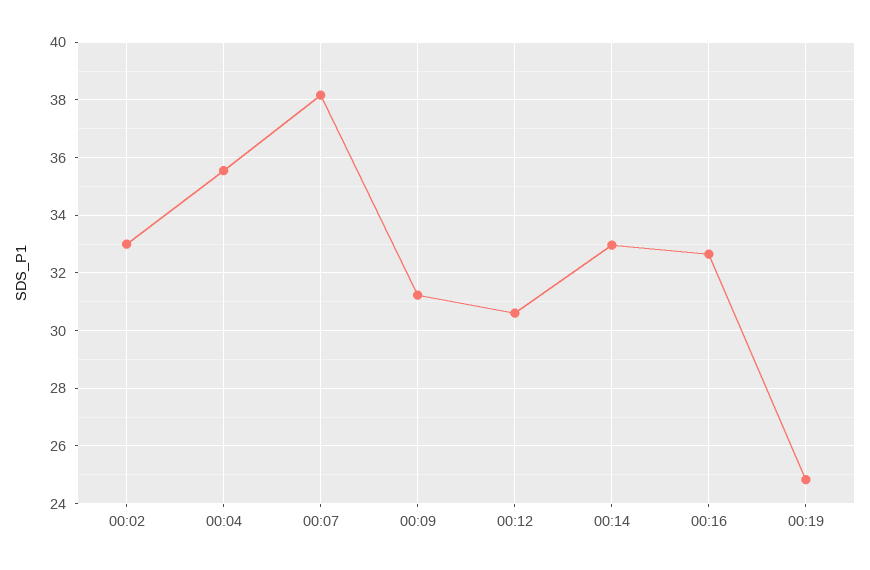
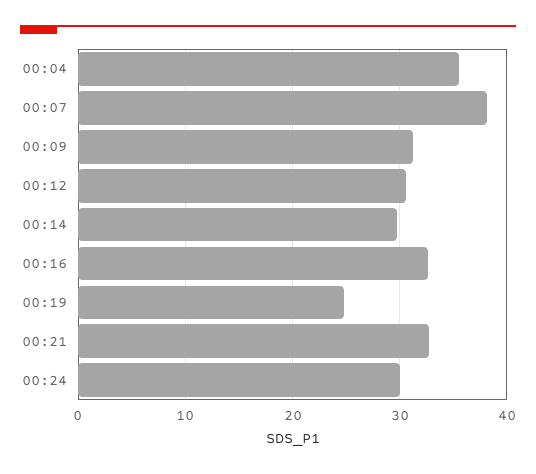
00:02: 33 -> none
00:14: 33 -> 30
00:21: none -> 33
00:24: none -> 30

